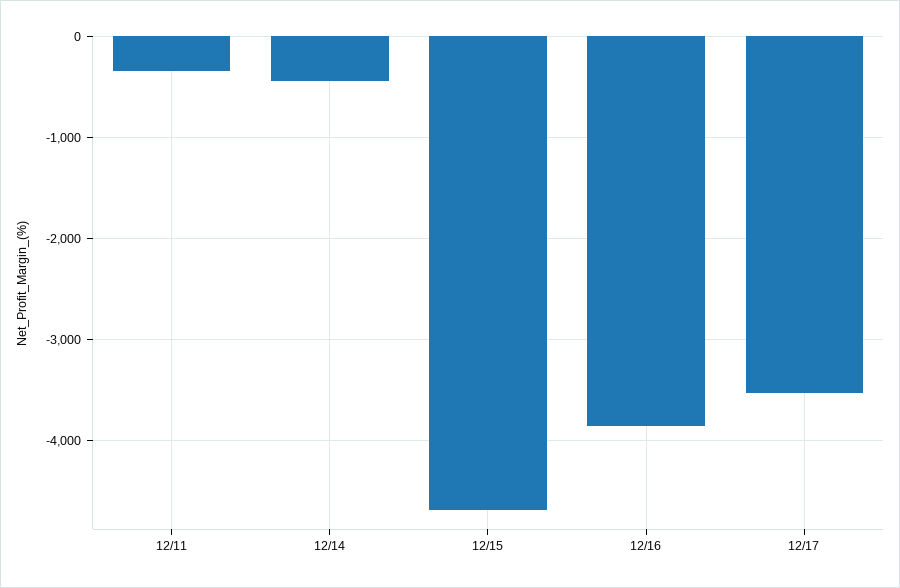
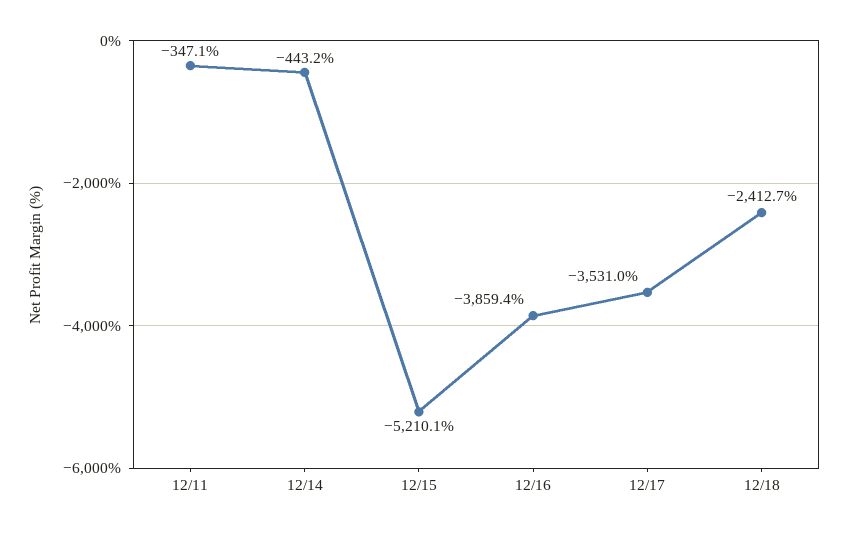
12/15: -4700 -> -5210.1
12/18: none -> -2412.7

